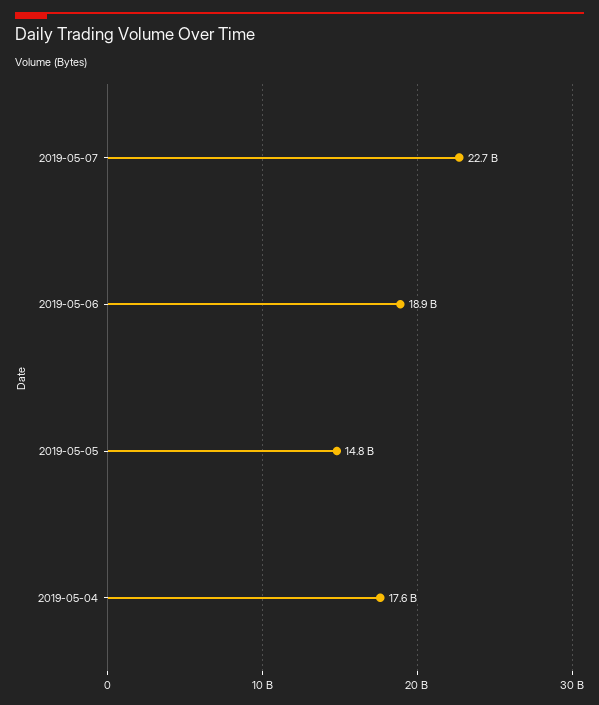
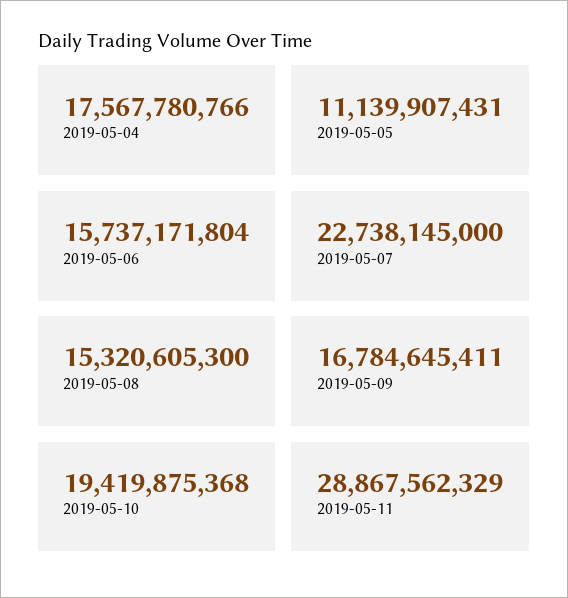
2019-05-06: 18900000000 -> 15737171804
2019-05-05: 14800000000 -> 11139907431
2019-05-08: none -> 15320605300
2019-05-09: none -> 16784645411
2019-05-10: none -> 19419875368
2019-05-11: none -> 28867562329

